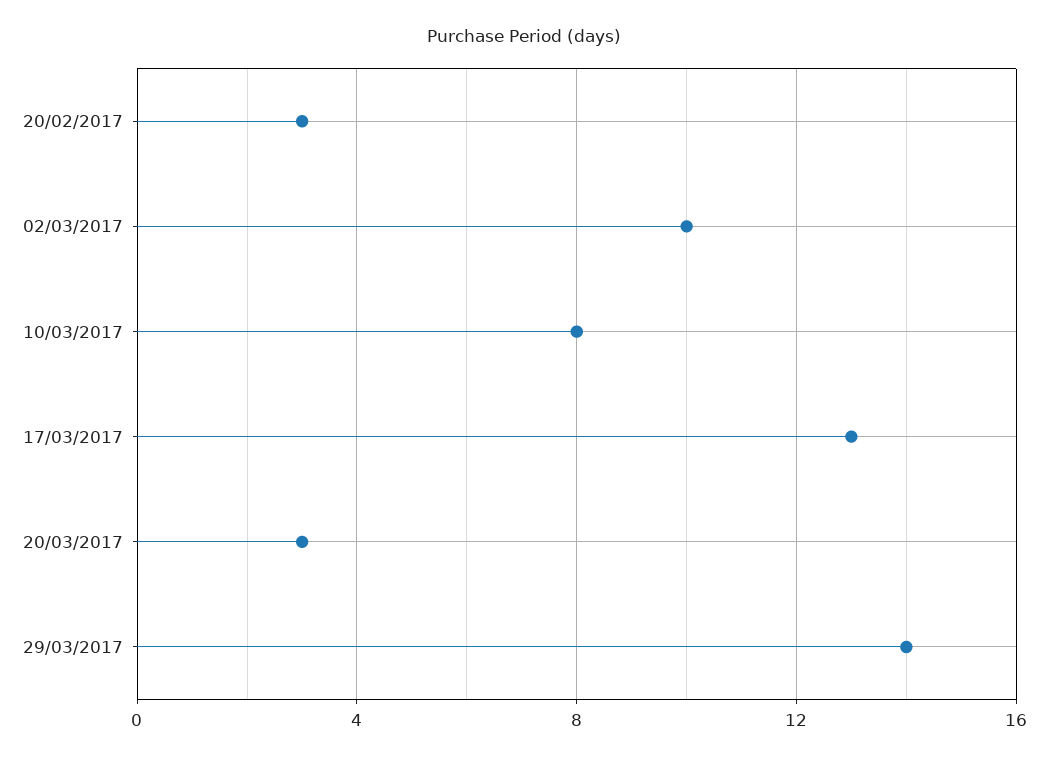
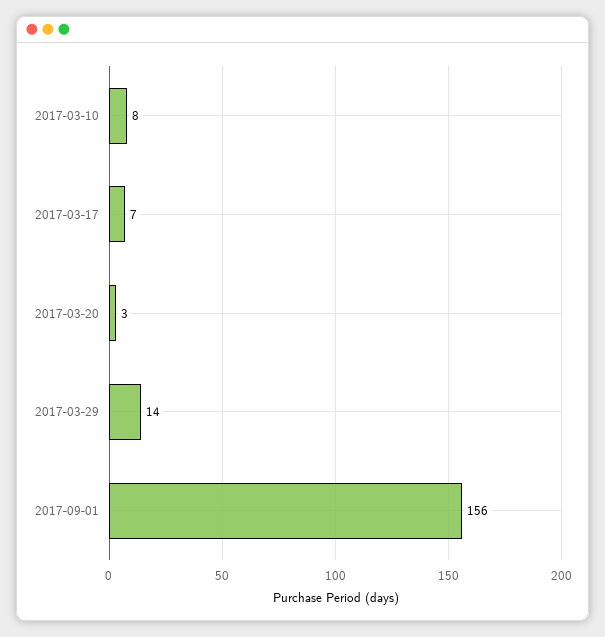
20/02/2017: 3 -> none
02/03/2017: 10 -> none
17/03/2017: 13 -> 7
2017-09-01: none -> 156

